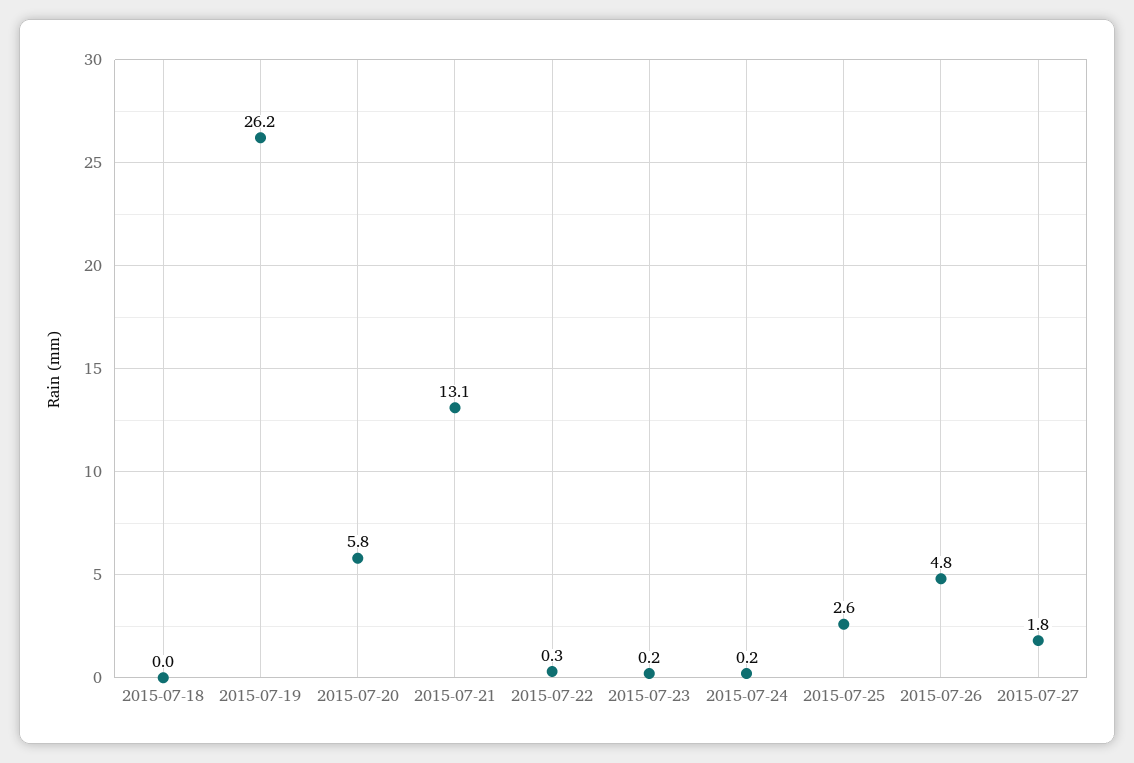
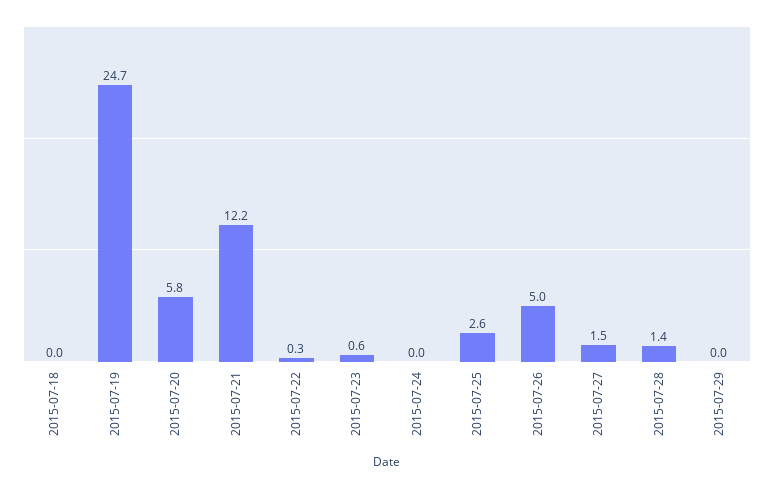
2015-07-19: 26.2 -> 24.7
2015-07-21: 13.1 -> 12.2
2015-07-23: 0.2 -> 0.6
2015-07-24: 0.2 -> 0
2015-07-26: 4.8 -> 5
2015-07-27: 1.8 -> 1.5
2015-07-28: none -> 1.4
2015-07-29: none -> 0

